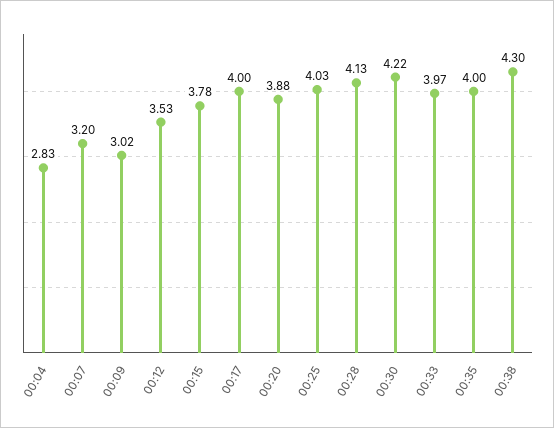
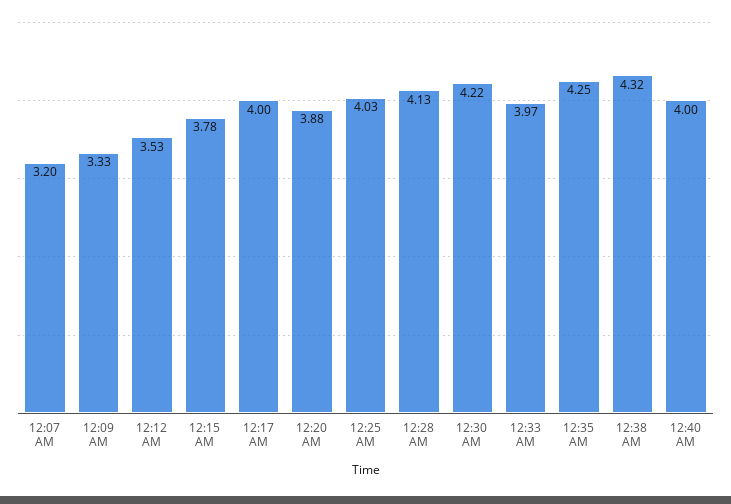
00:04: 2.83 -> none
00:09: 3.02 -> 3.33
00:35: 4 -> 4.25
00:38: 4.3 -> 4.32
12:40 AM: none -> 4

